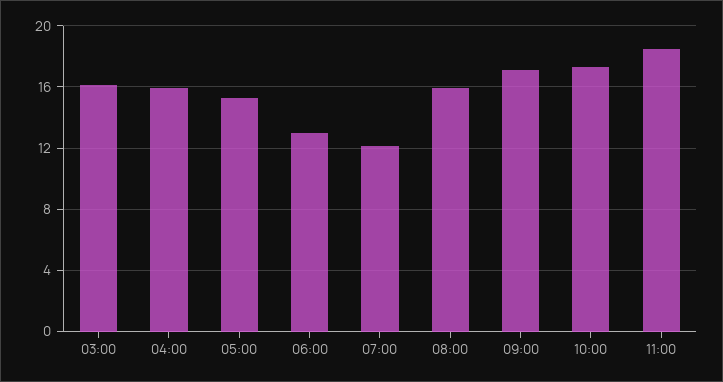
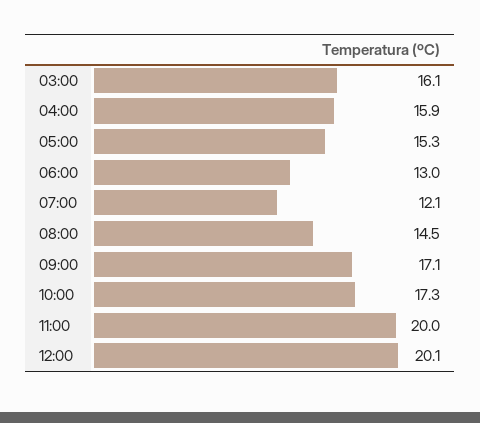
08:00: 16 -> 14.5
11:00: 18.5 -> 20
12:00: none -> 20.1

